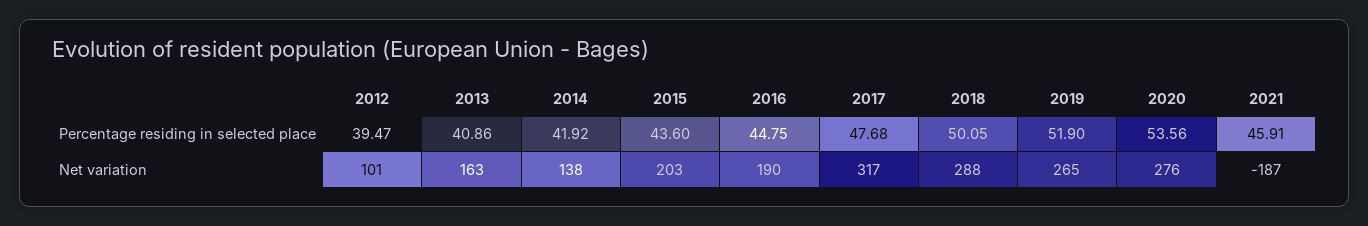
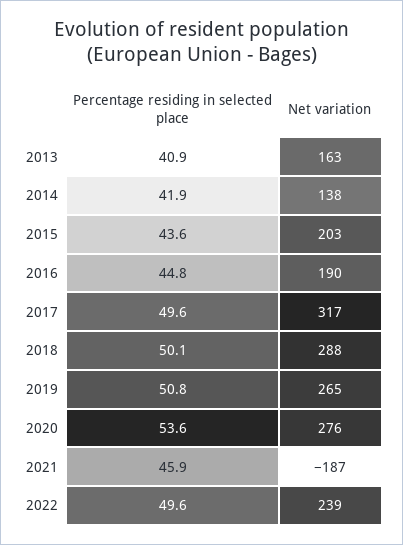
2012, Percentage residing in selected place: 39.47 -> none
2017, Percentage residing in selected place: 47.68 -> 49.6
2019, Percentage residing in selected place: 51.9 -> 50.8
2012, Net variation: 101 -> none
2022, Percentage residing in selected place: none -> 49.6
2022, Net variation: none -> 239

